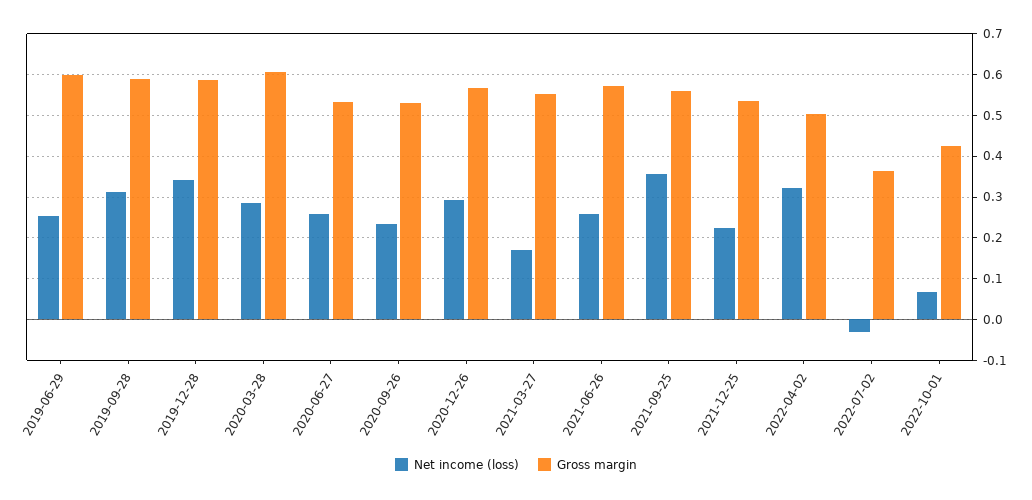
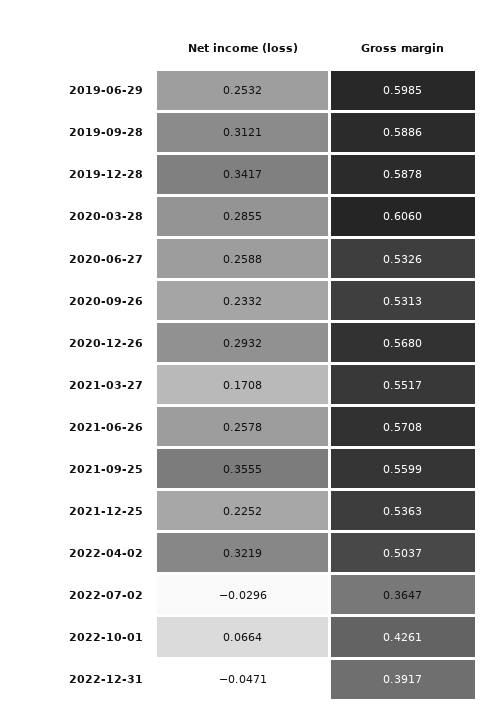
Net income (loss), 2022-12-31: none -> -0.0471
Gross margin, 2022-12-31: none -> 0.3917

